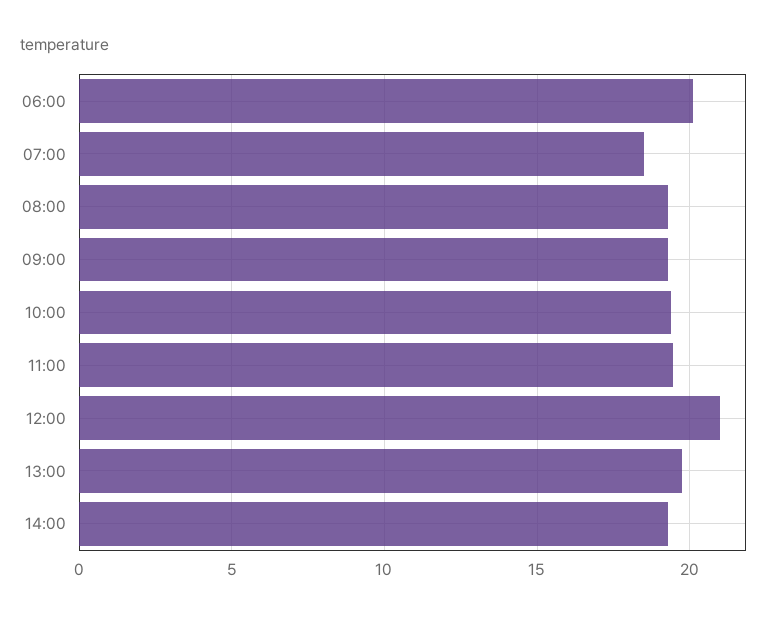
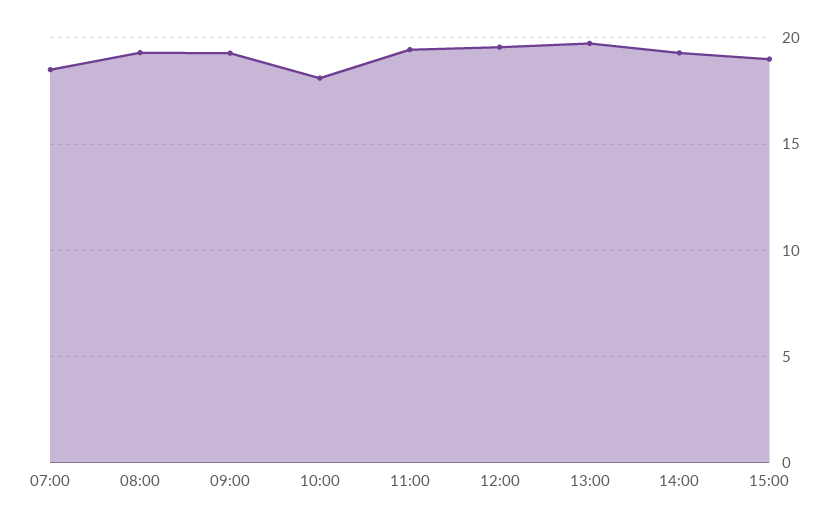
06:00: 20 -> none
10:00: 19.5 -> 18
12:00: 21 -> 19.5
15:00: none -> 19

